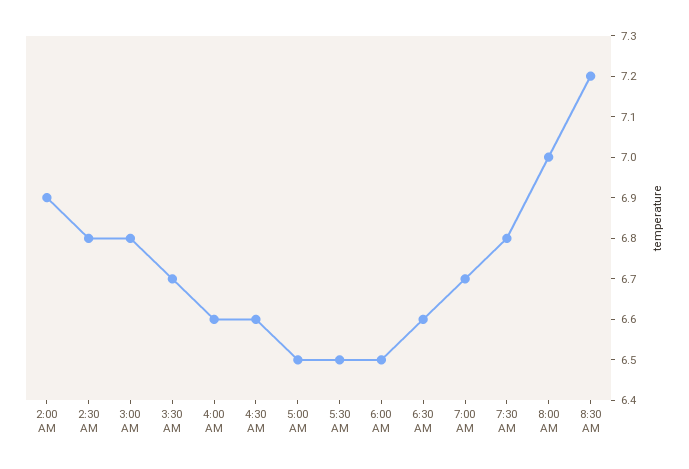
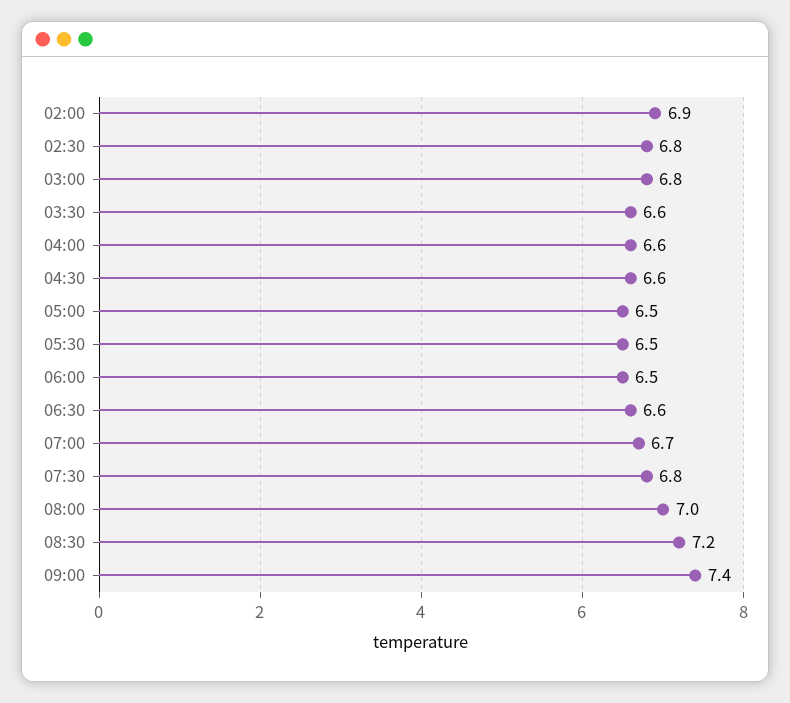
3:30 AM: 6.7 -> 6.6
09:00: none -> 7.4

